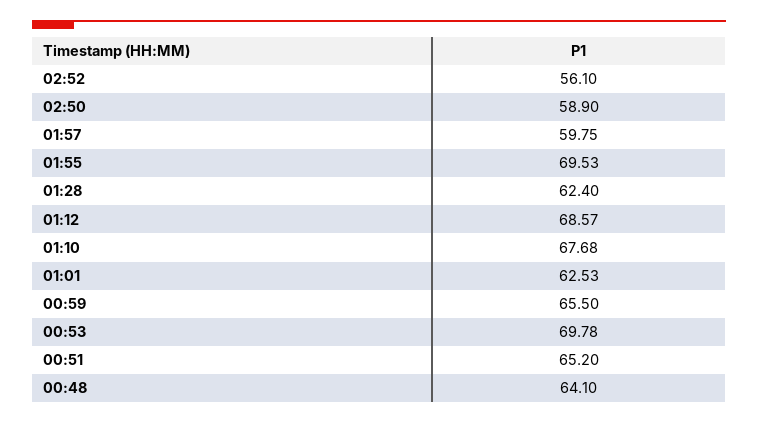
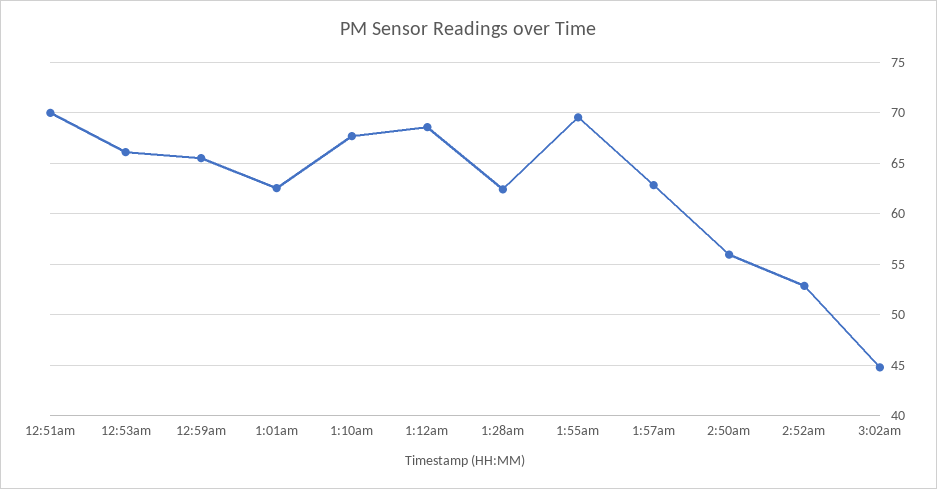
02:52: 56.1 -> 53
02:50: 58.9 -> 56
01:57: 59.75 -> 63
00:53: 69.78 -> 66
00:51: 65.2 -> 70
00:48: 64.1 -> none
3:02am: none -> 45

